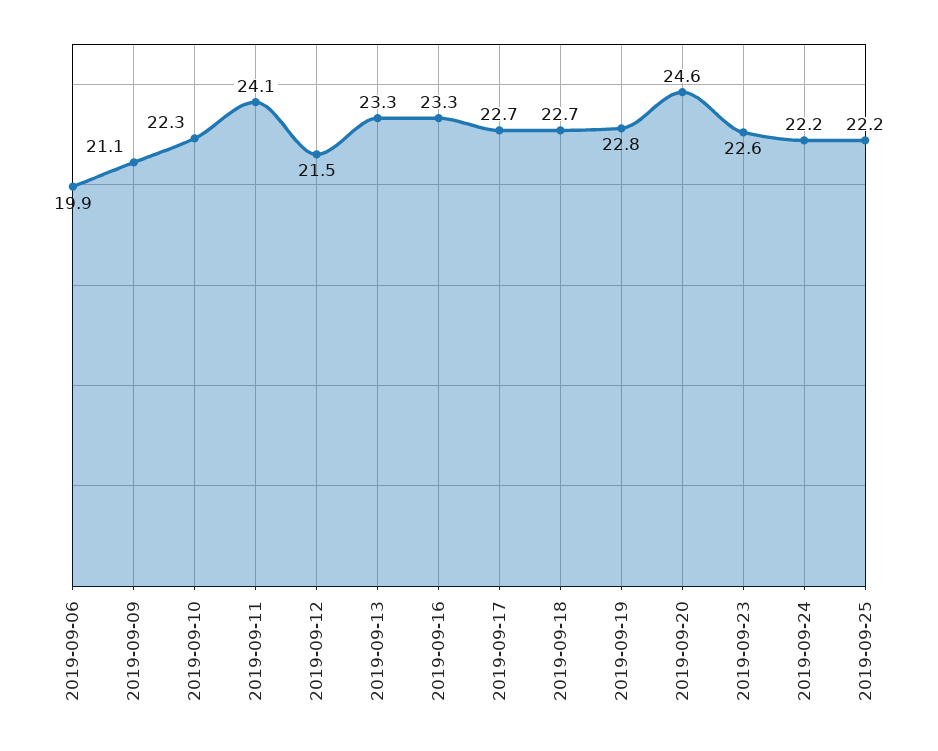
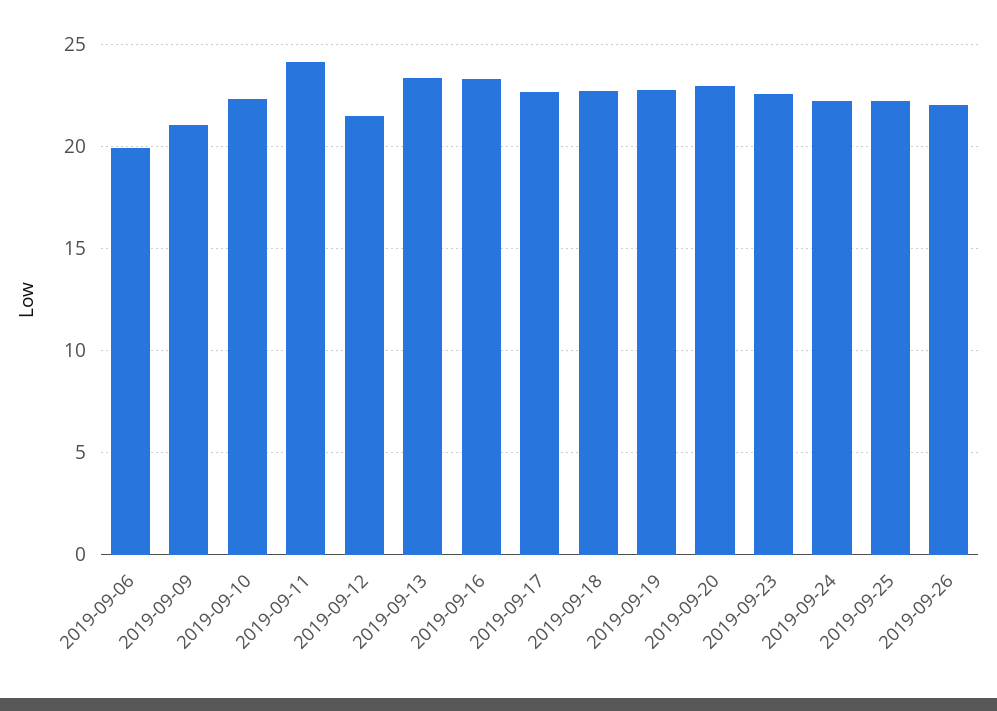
2019-09-20: 24.6 -> 23
2019-09-26: none -> 22

